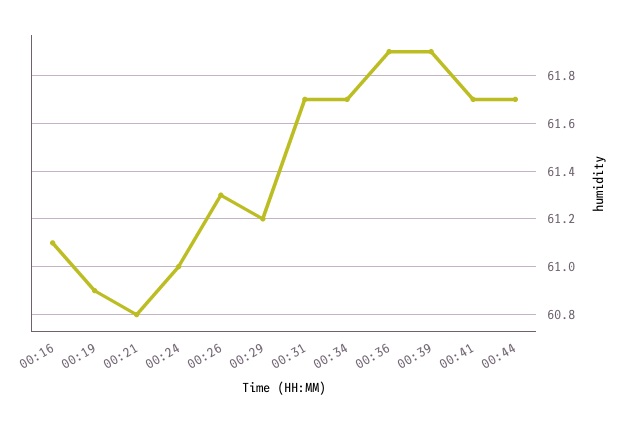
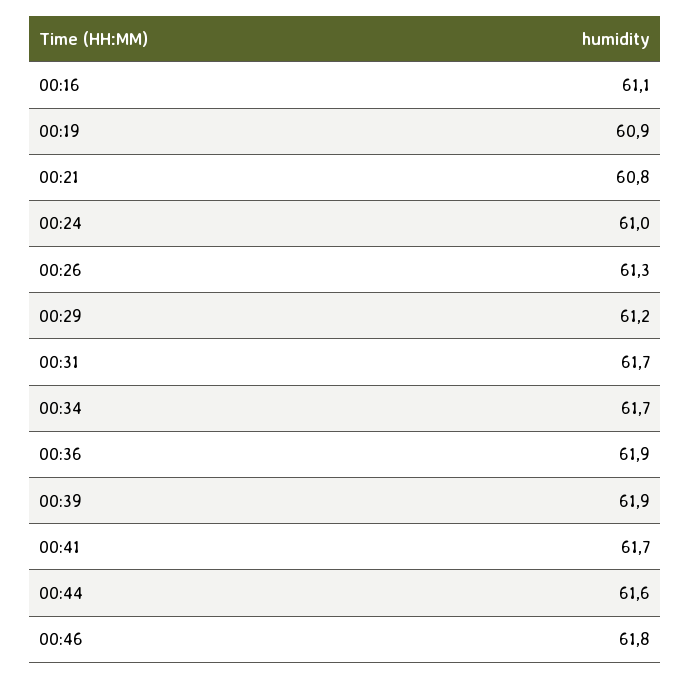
00:44: 61.7 -> 61.6
00:46: none -> 61.8

